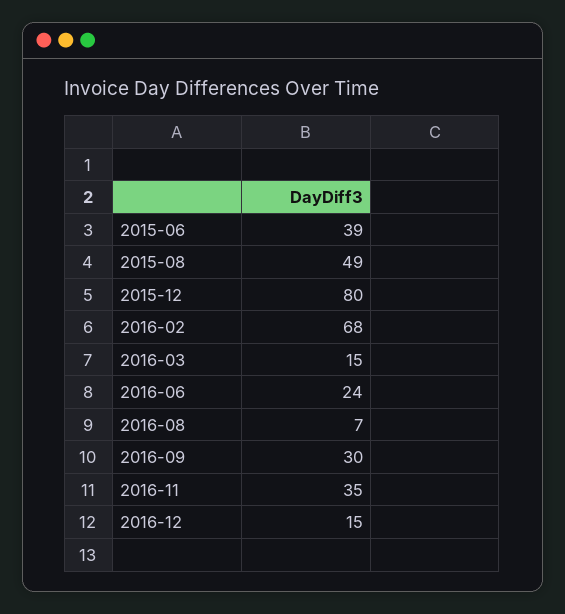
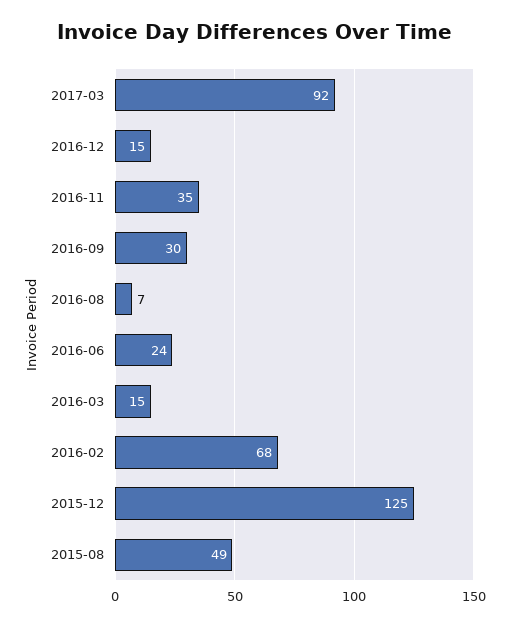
2015-06: 39 -> none
2015-12: 80 -> 125
2017-03: none -> 92

